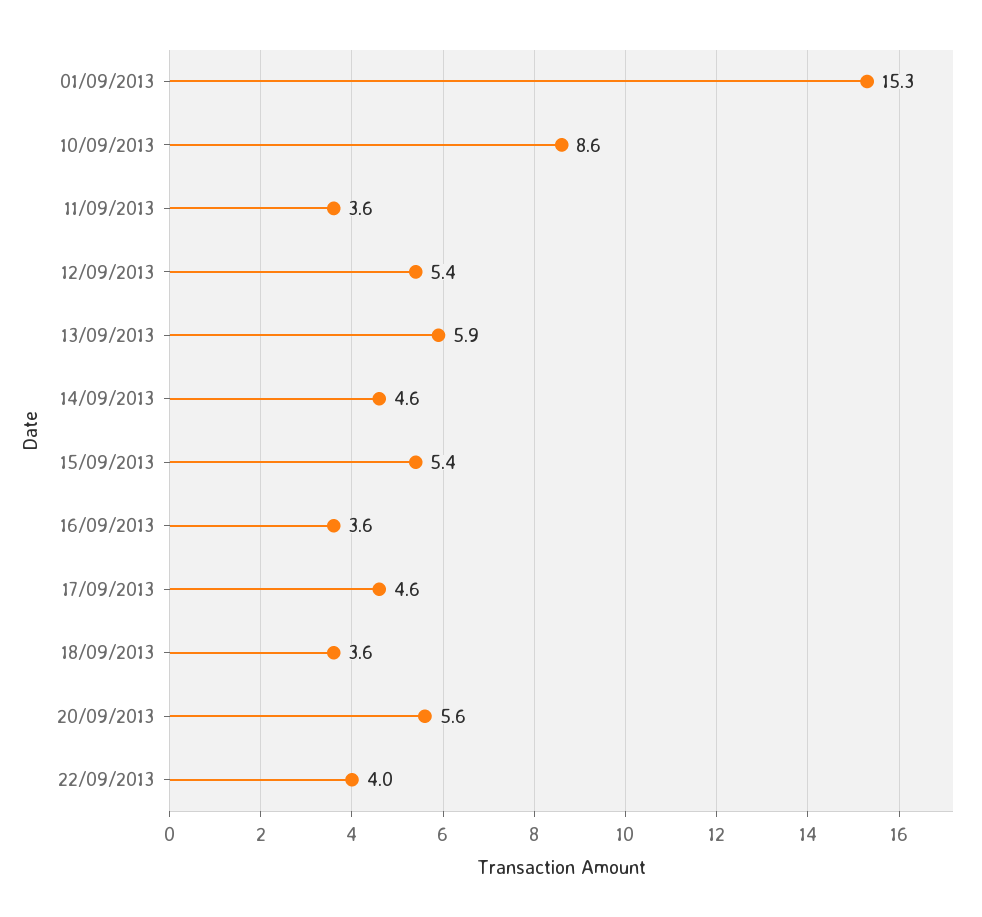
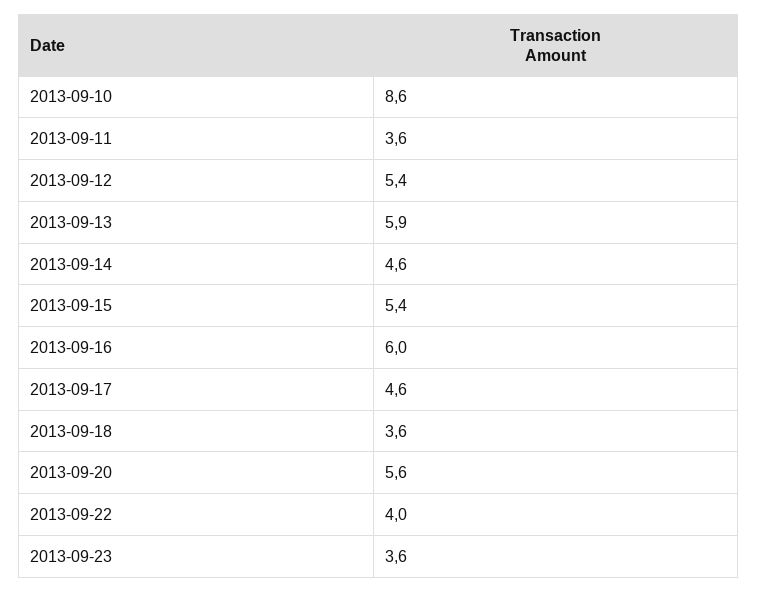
01/09/2013: 15.3 -> none
16/09/2013: 3.6 -> 6
2013-09-23: none -> 3.6

